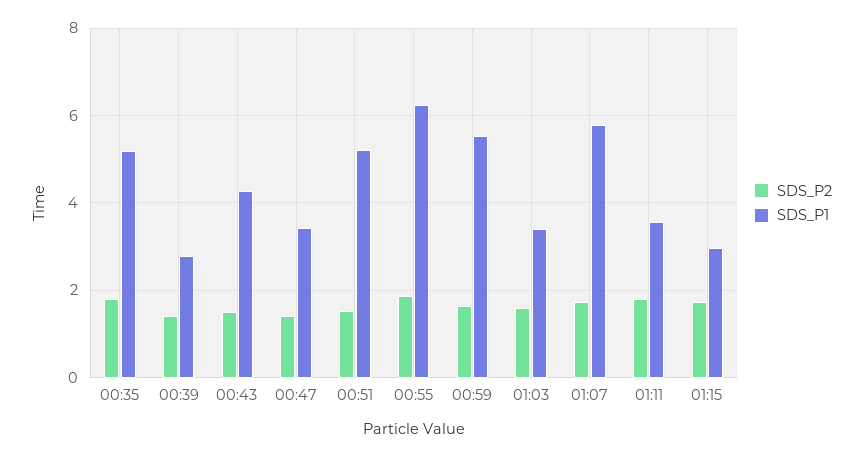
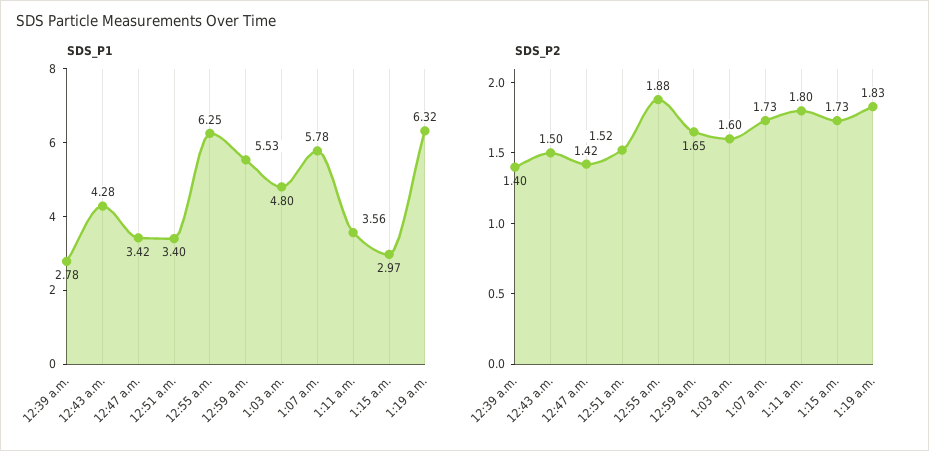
SDS_P2, 00:35: 1.8 -> none
SDS_P1, 00:35: 5.2 -> none
SDS_P1, 00:51: 5.2 -> 3.4
SDS_P1, 01:03: 3.4 -> 4.8
SDS_P1, 1:19 a.m.: none -> 6.32
SDS_P2, 1:19 a.m.: none -> 1.83

